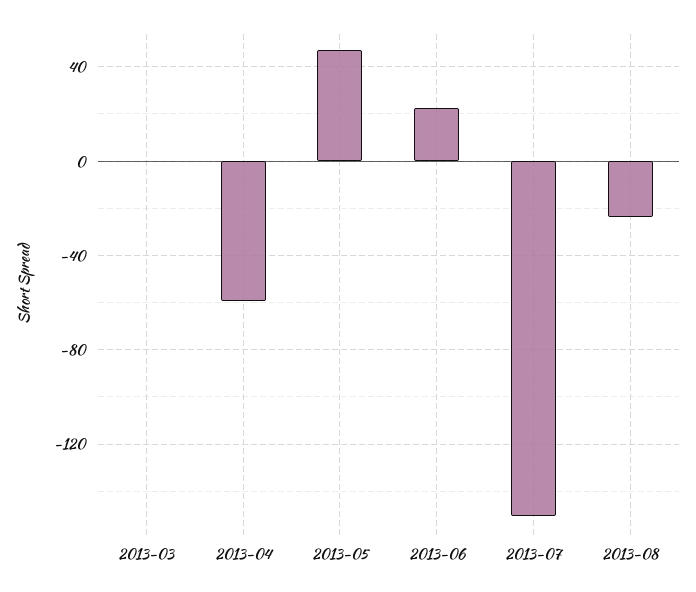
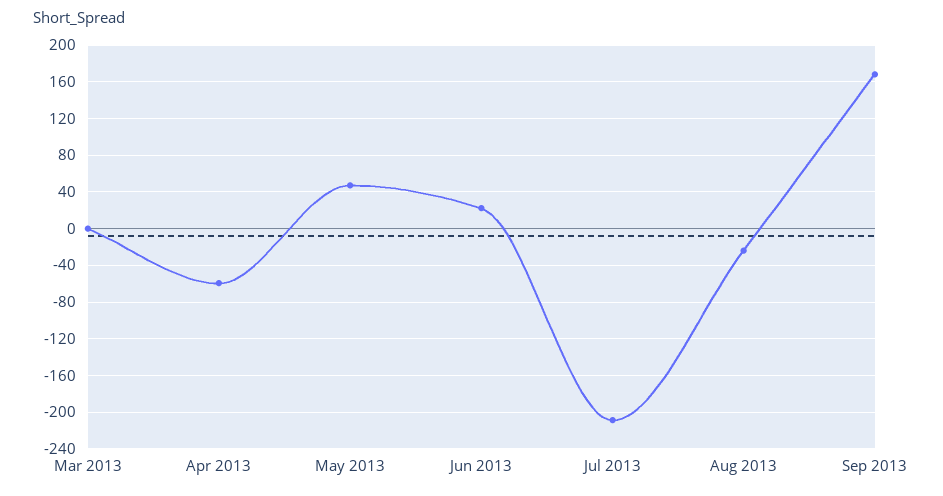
2013-07: -150 -> -210
Sep 2013: none -> 170

